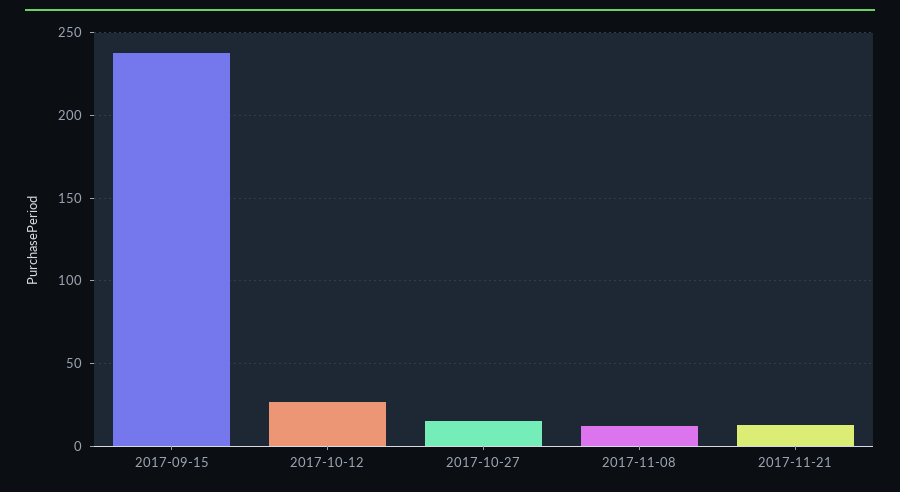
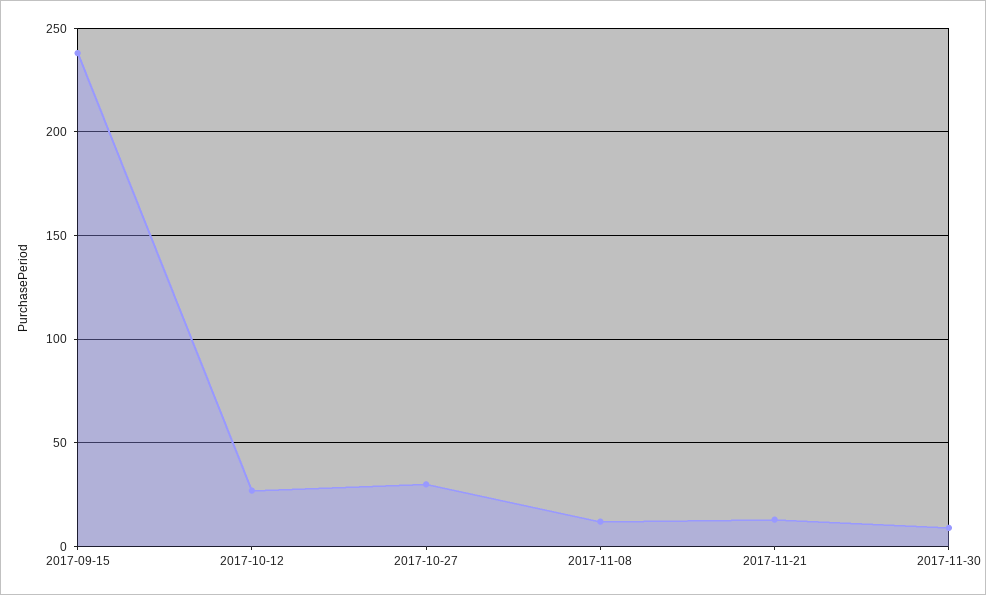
2017-10-27: 15 -> 30
2017-11-30: none -> 10

